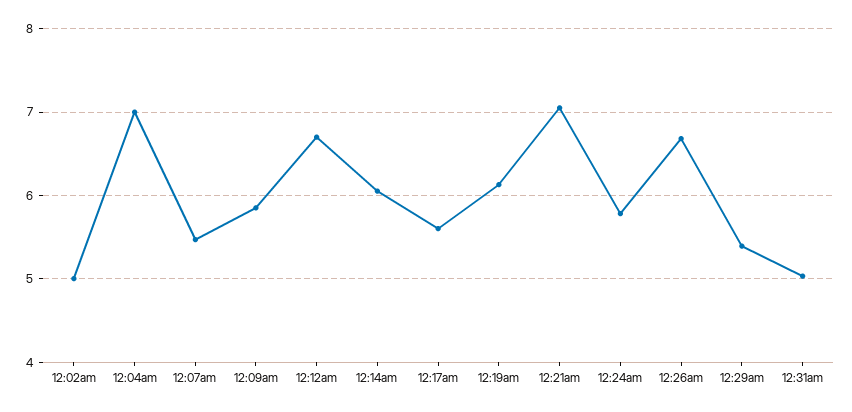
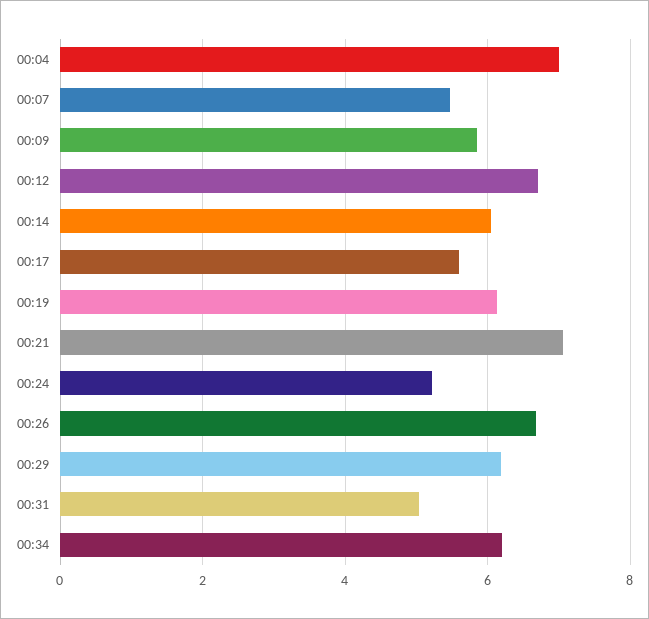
12:02am: 5 -> none
12:24am: 5.8 -> 5.2
12:29am: 5.4 -> 6.2
00:34: none -> 6.2

